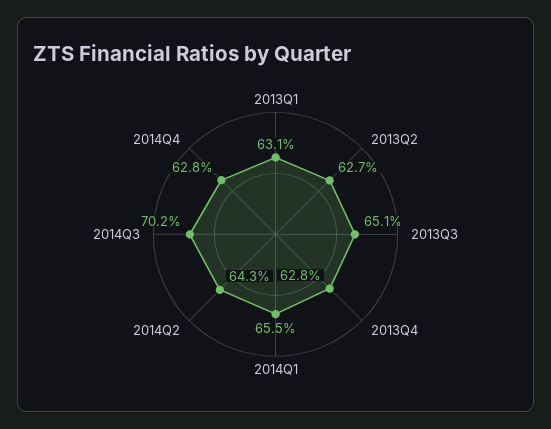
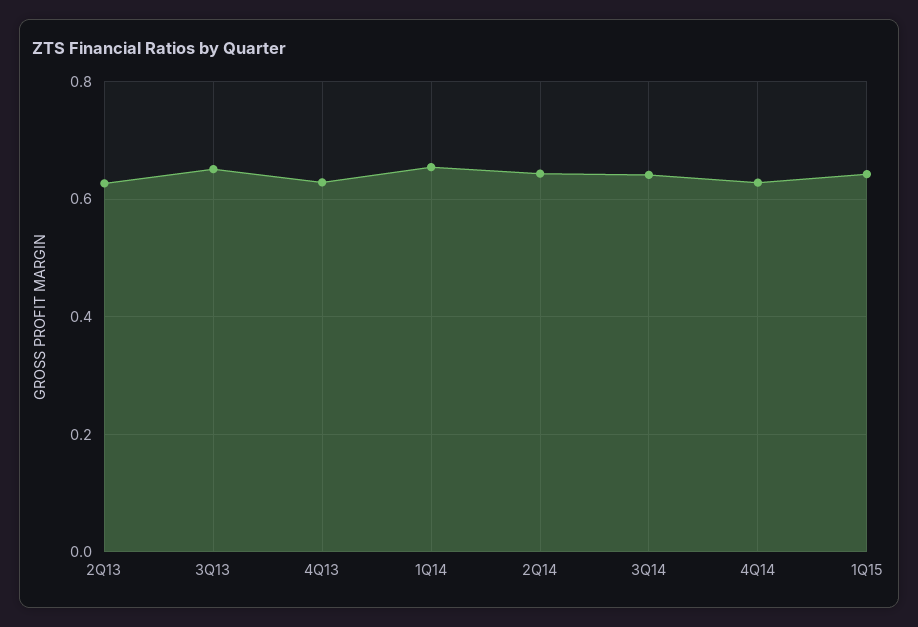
2013Q1: 0.631 -> none
2014Q3: 0.702 -> 0.64
1Q15: none -> 0.64

